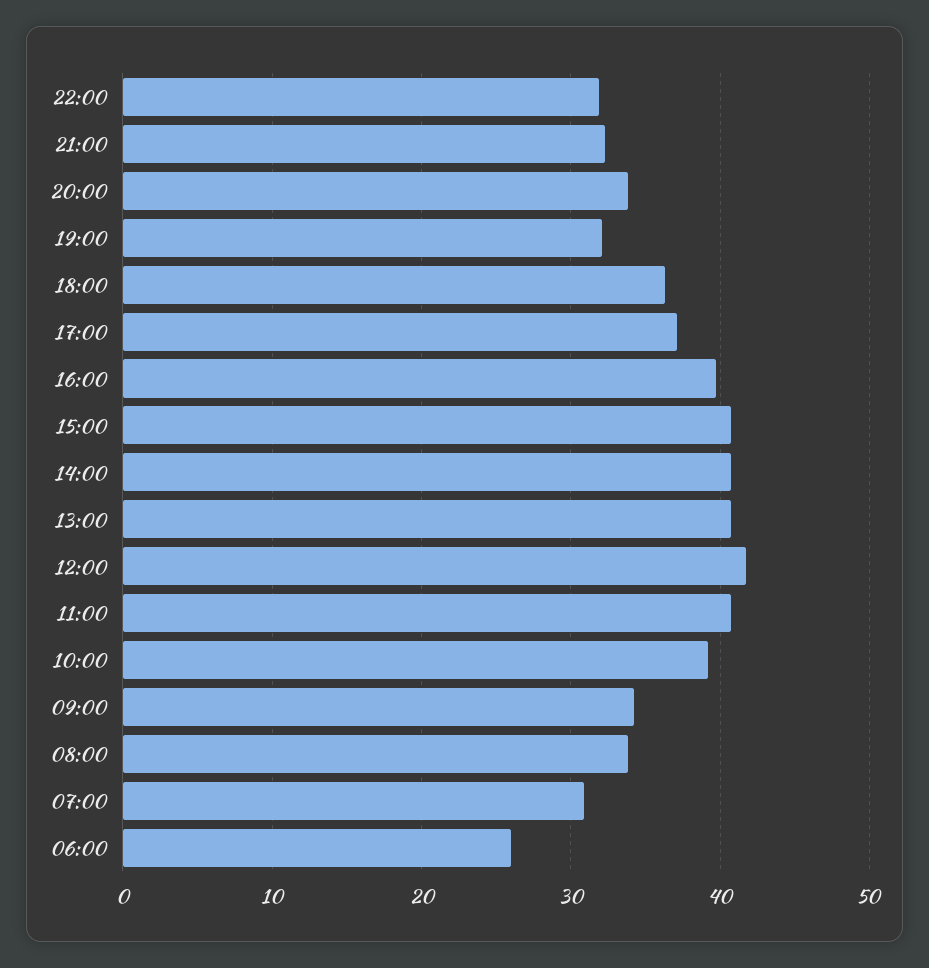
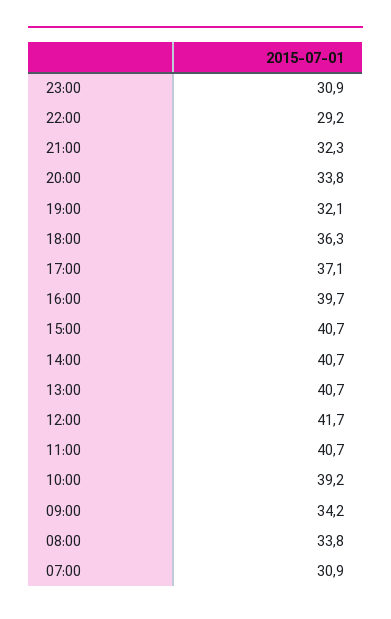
22:00: 32 -> 29.2
06:00: 26 -> none
23:00: none -> 30.9

